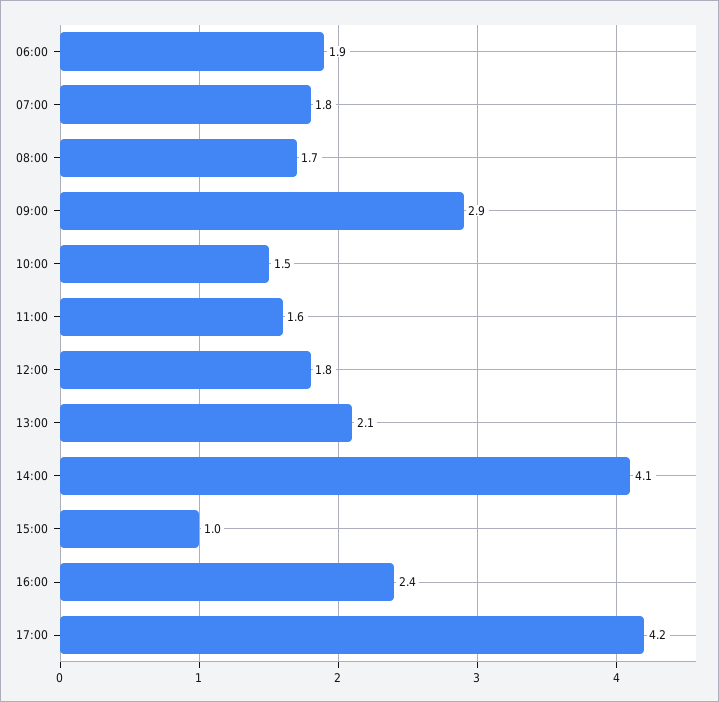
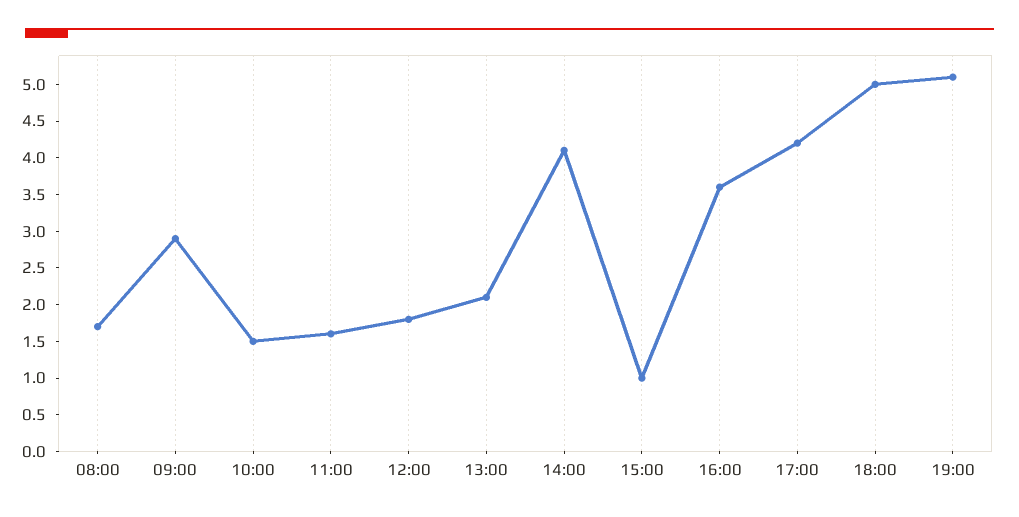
06:00: 1.9 -> none
07:00: 1.8 -> none
16:00: 2.4 -> 3.5
18:00: none -> 5
19:00: none -> 5

